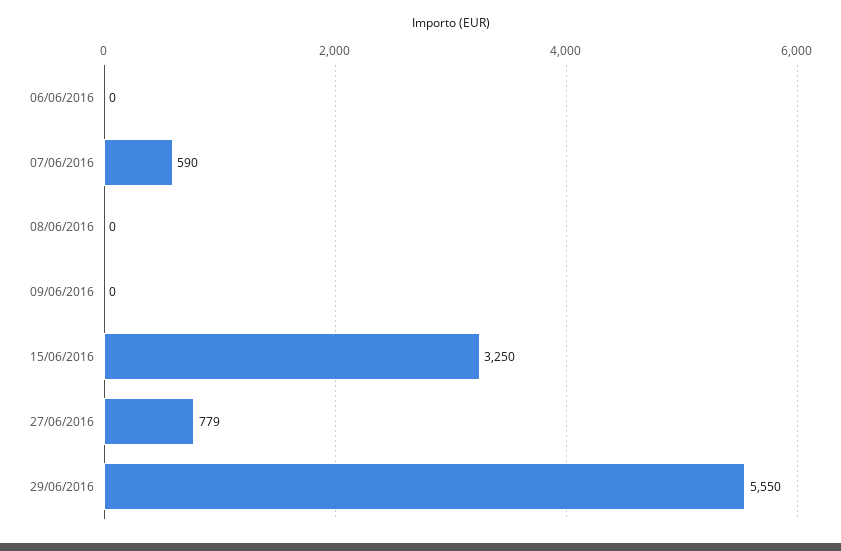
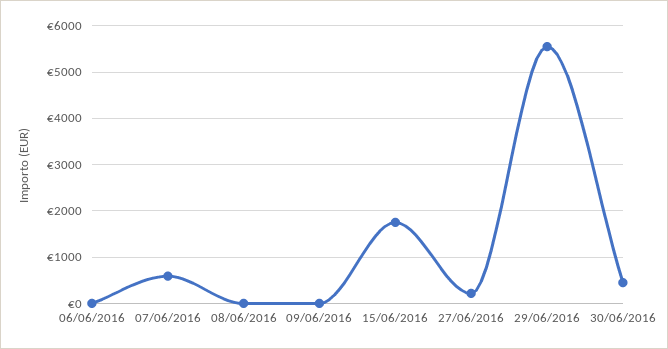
15/06/2016: 3250 -> 1800
27/06/2016: 779 -> 200
30/06/2016: none -> 400

